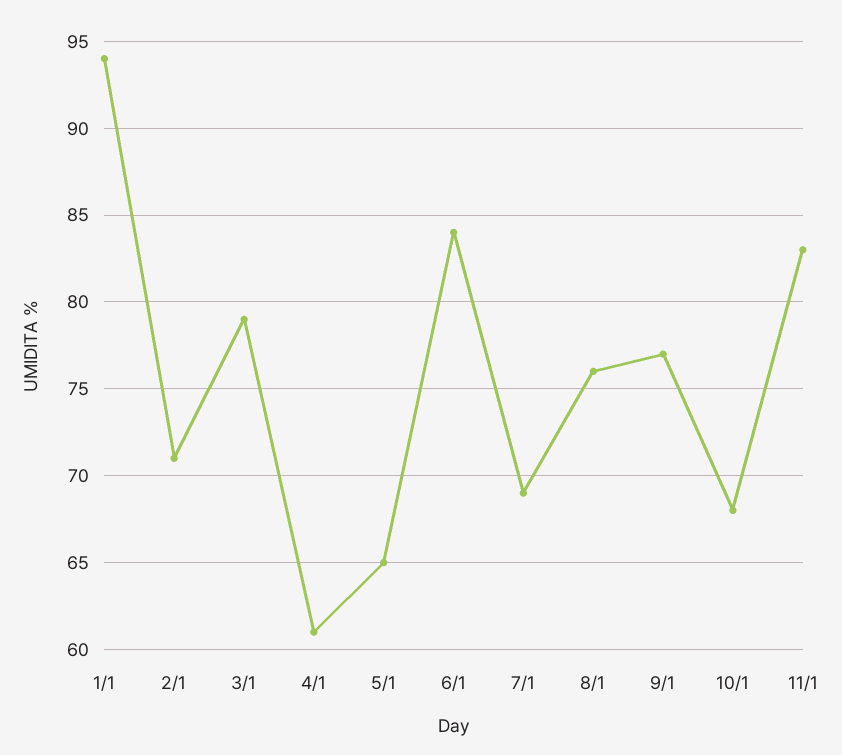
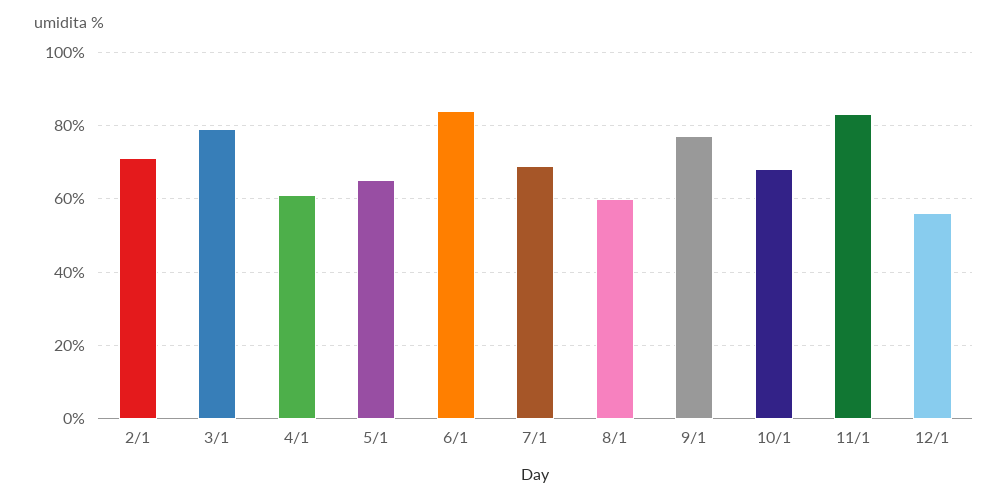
1/1: 94 -> none
8/1: 76 -> 60
12/1: none -> 55

